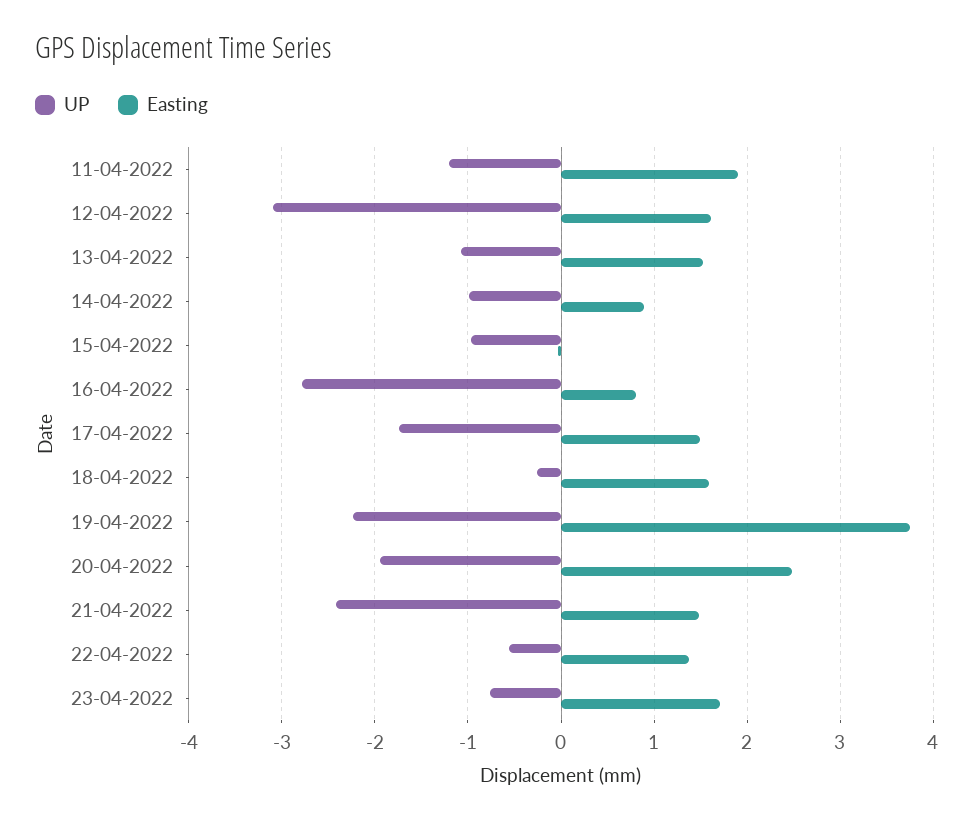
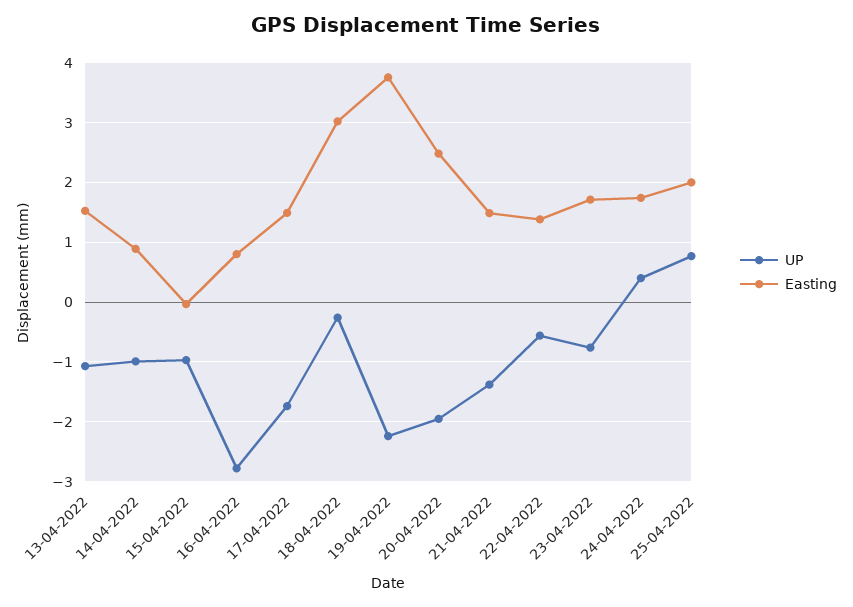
UP, 11-04-2022: -1.2 -> none
Easting, 11-04-2022: 1.9 -> none
UP, 12-04-2022: -3.1 -> none
Easting, 12-04-2022: 1.6 -> none
Easting, 18-04-2022: 1.6 -> 3
UP, 21-04-2022: -2.4 -> -1.4
UP, 24-04-2022: none -> 0.4
Easting, 24-04-2022: none -> 1.8
UP, 25-04-2022: none -> 0.8
Easting, 25-04-2022: none -> 2

